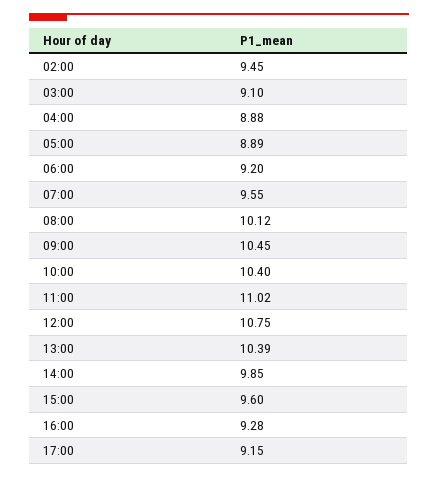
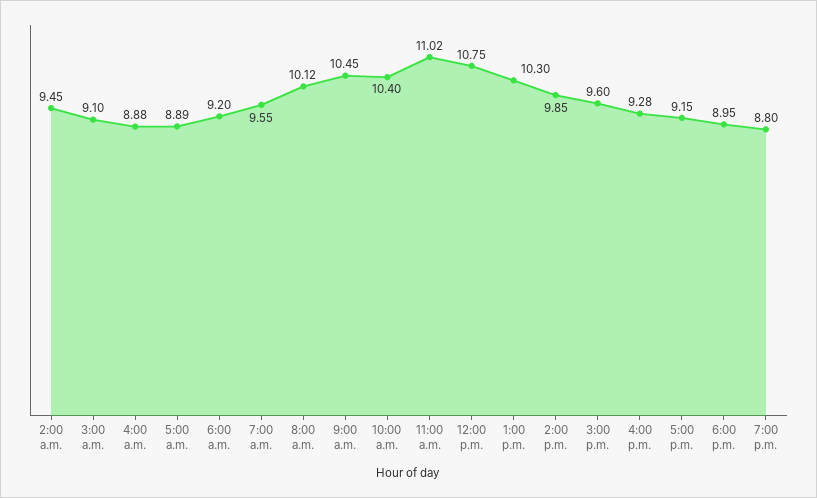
13:00: 10.39 -> 10.3
6:00 p.m.: none -> 8.95
7:00 p.m.: none -> 8.8

